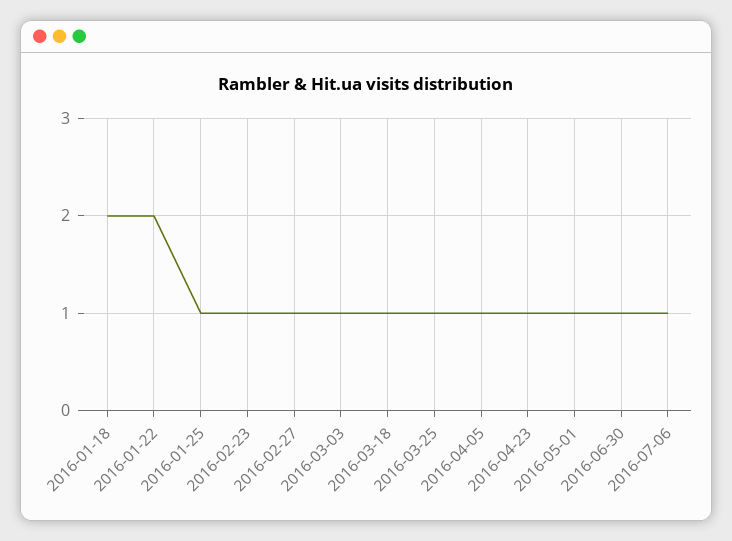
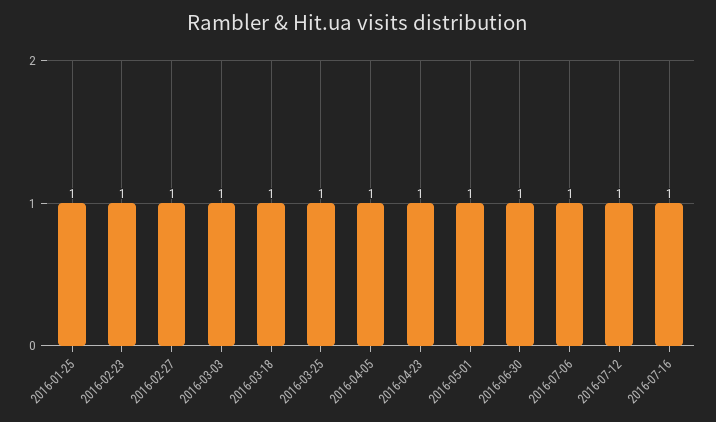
2016-01-18: 2 -> none
2016-01-22: 2 -> none
2016-07-12: none -> 1
2016-07-16: none -> 1

